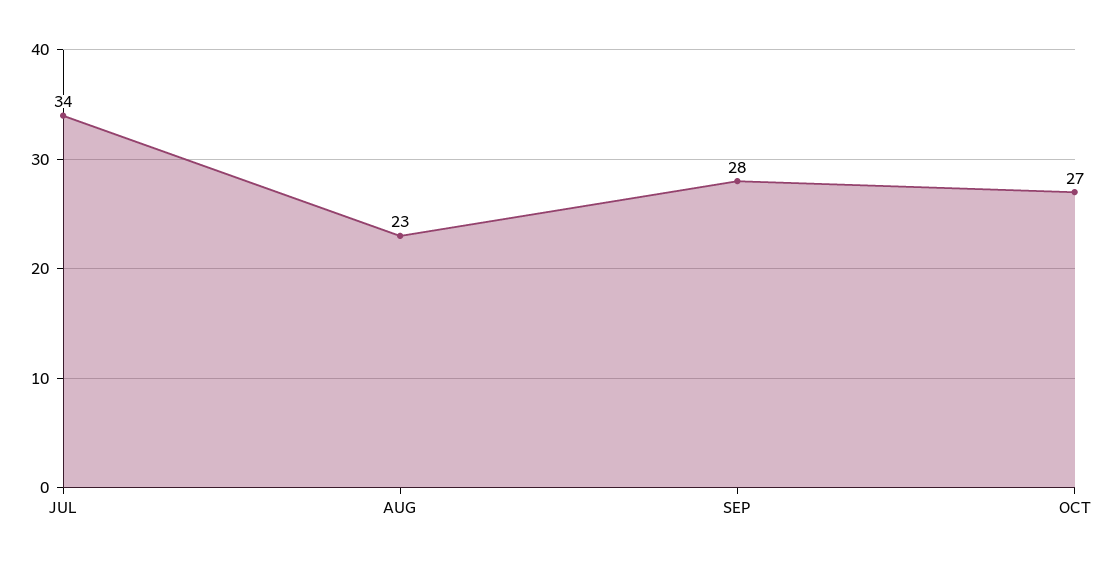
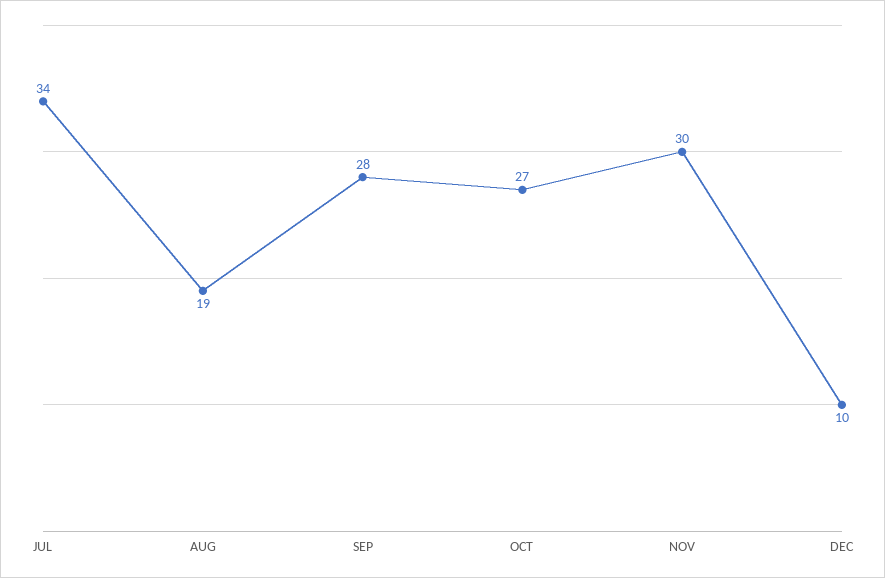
AUG: 23 -> 19
NOV: none -> 30
DEC: none -> 10

